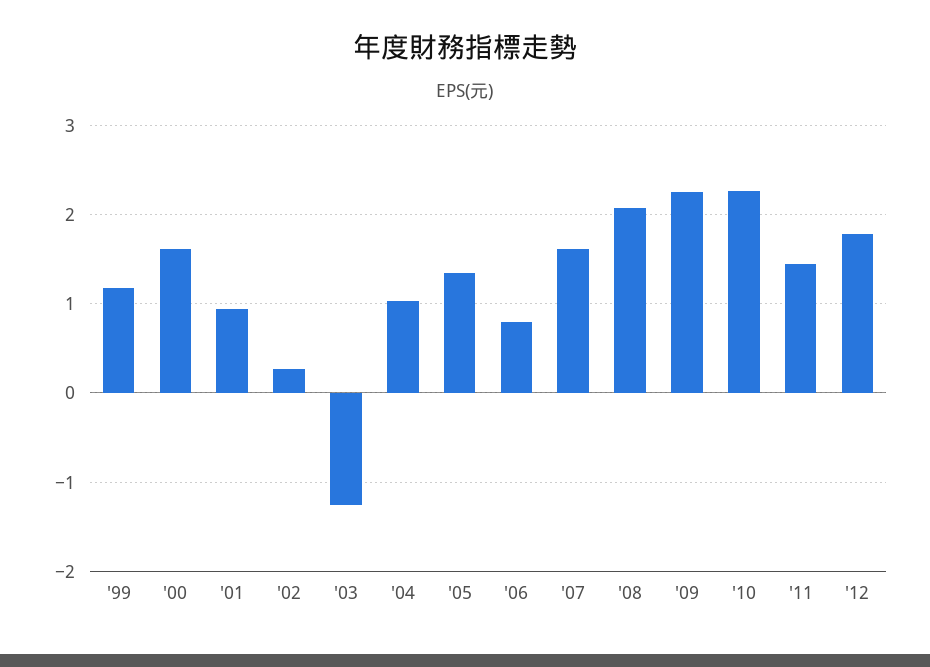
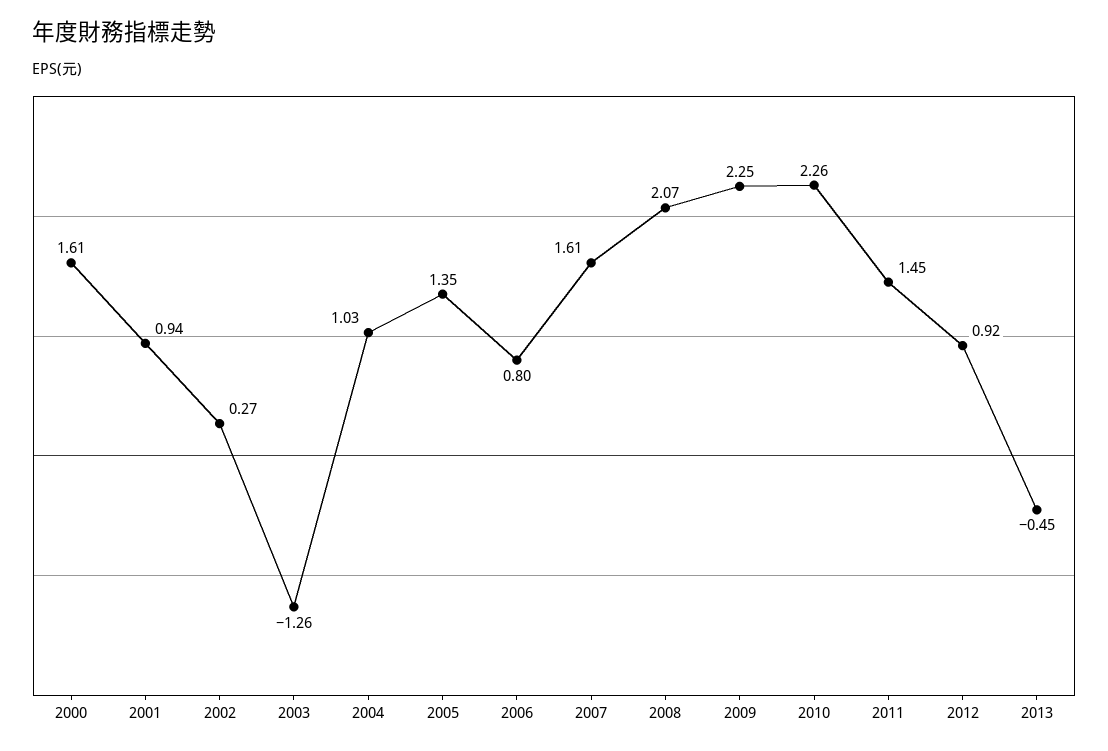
'99: 1.2 -> none
'12: 1.8 -> 0.92
2013: none -> -0.45

